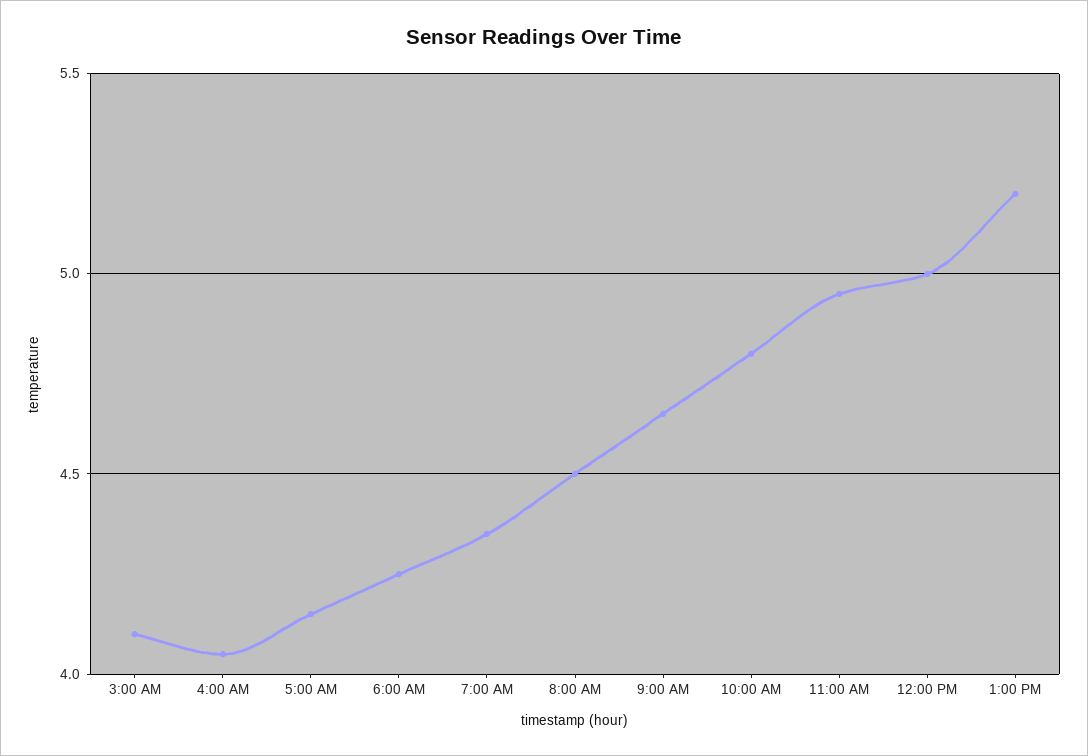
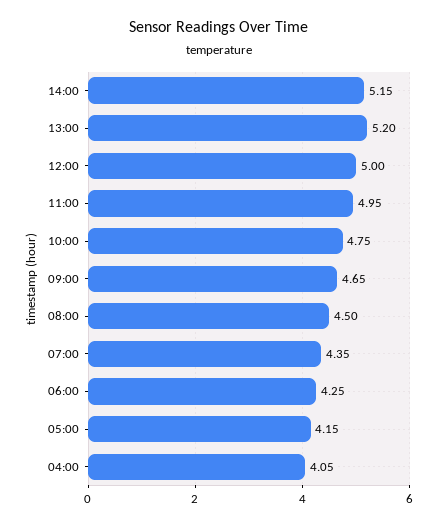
3:00 AM: 4.1 -> none
10:00 AM: 4.8 -> 4.75
14:00: none -> 5.15

